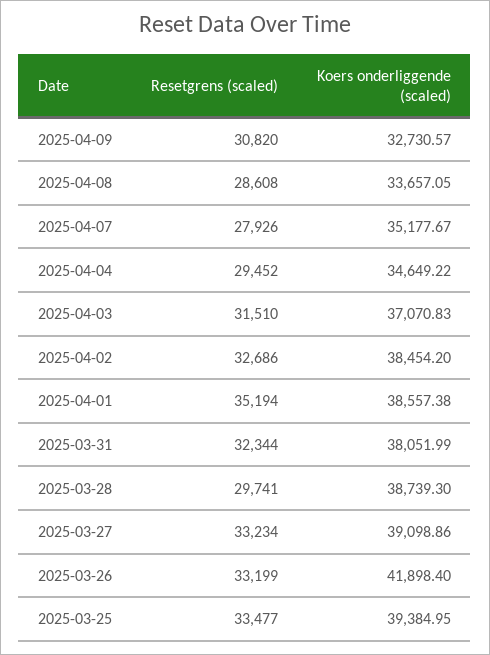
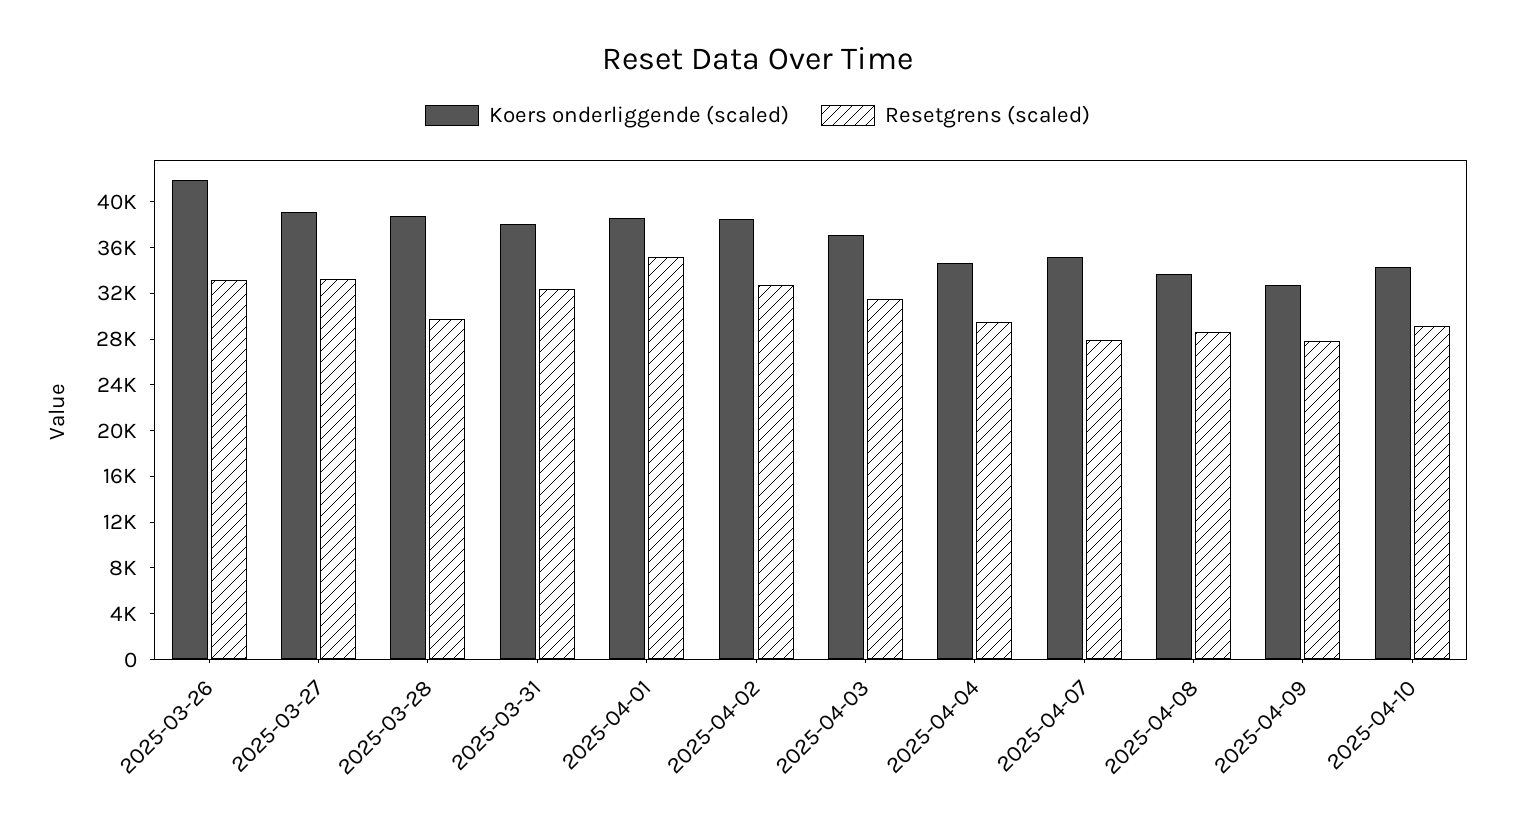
Resetgrens (scaled), 2025-04-09: 30820 -> 28000
Resetgrens (scaled), 2025-03-25: 33477 -> none
Koers onderliggende (scaled), 2025-03-25: 39384.95 -> none
Koers onderliggende (scaled), 2025-04-10: none -> 34000
Resetgrens (scaled), 2025-04-10: none -> 29000

